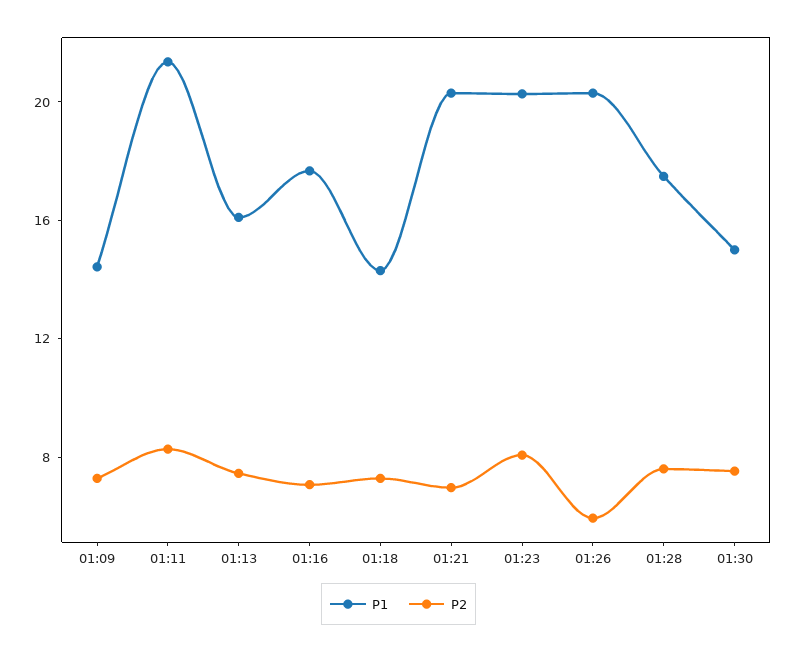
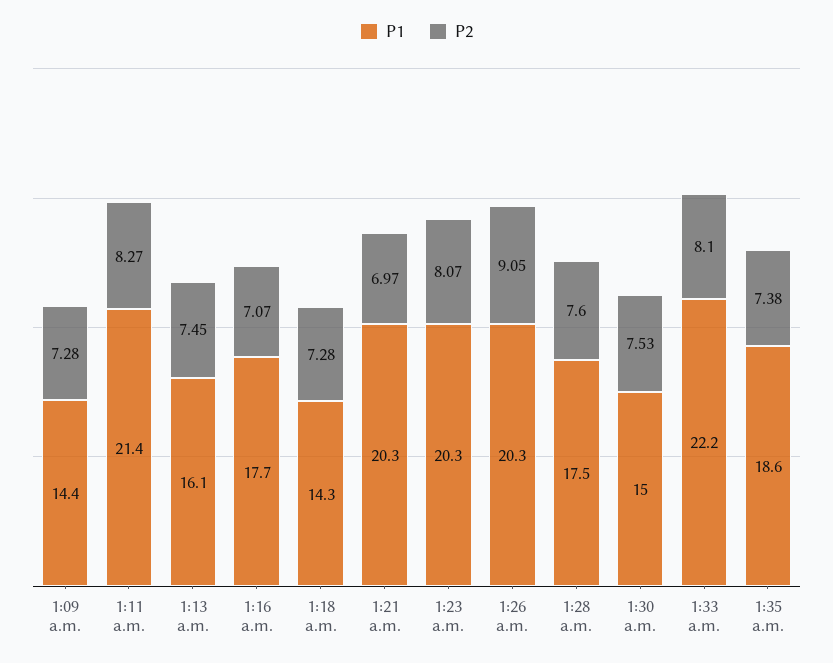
P2, 01:26: 6 -> 9.05
P1, 1:33 a.m.: none -> 22.2
P2, 1:33 a.m.: none -> 8.1
P1, 1:35 a.m.: none -> 18.6
P2, 1:35 a.m.: none -> 7.38

